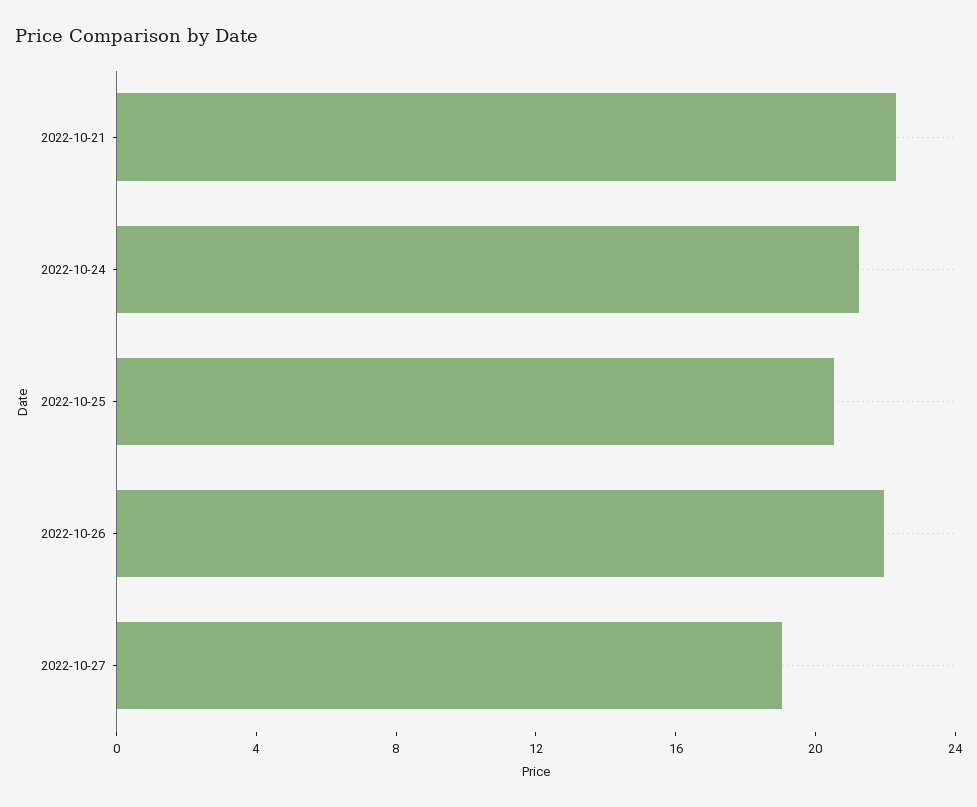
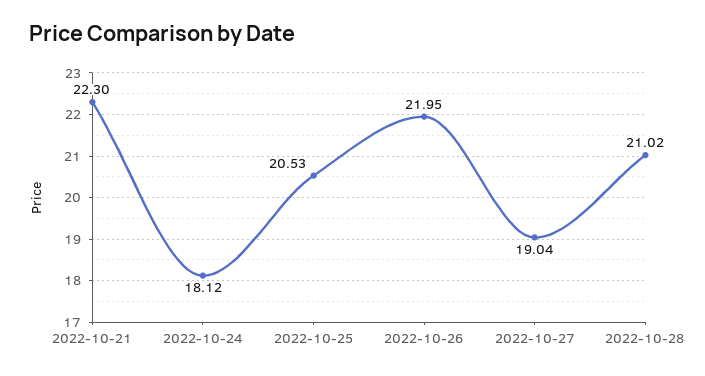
2022-10-24: 21 -> 18.12
2022-10-28: none -> 21.02

